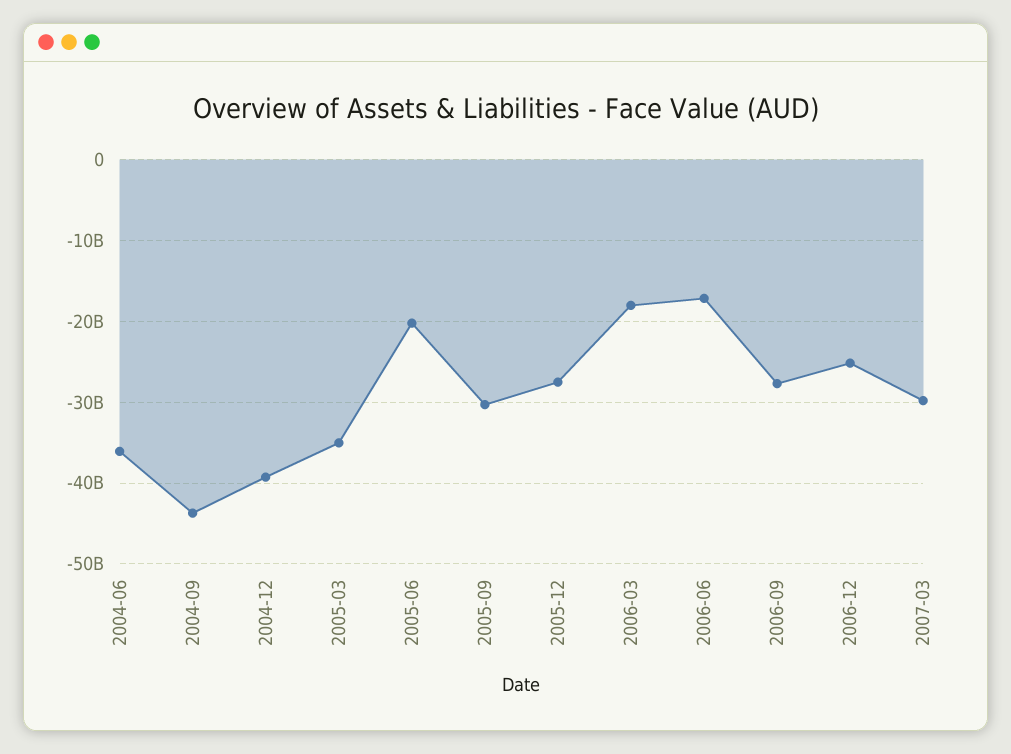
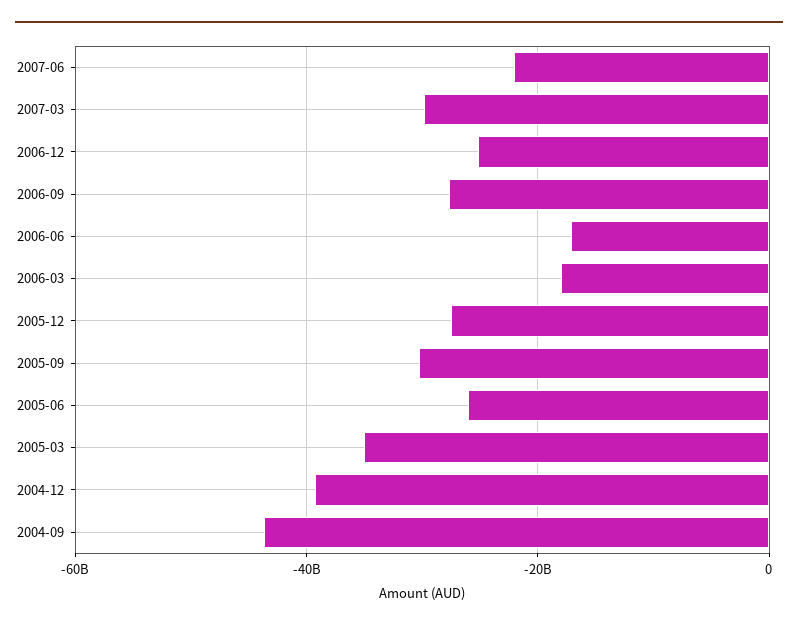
2004-06: -36000000000 -> none
2005-06: -20000000000 -> -26000000000
2007-06: none -> -22000000000

